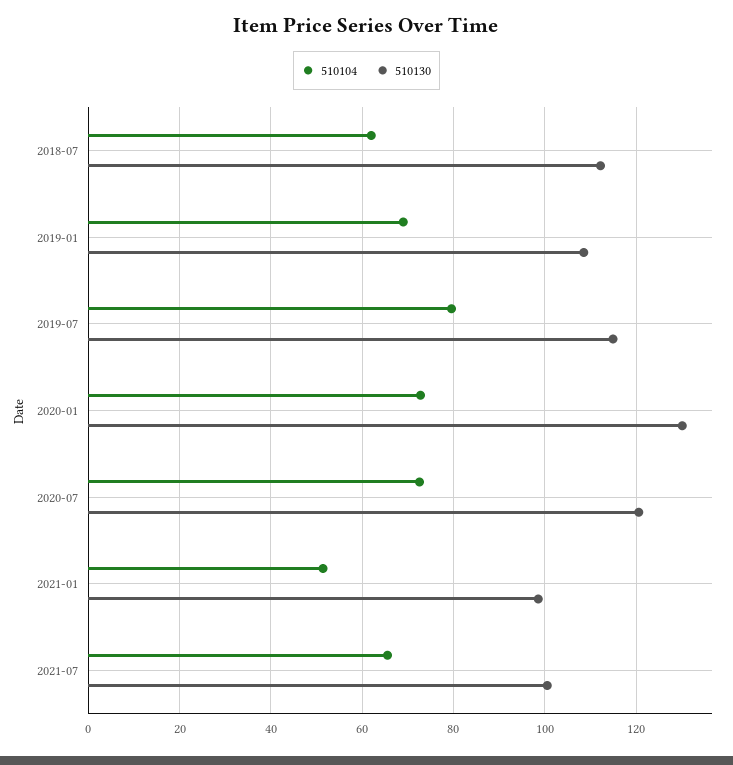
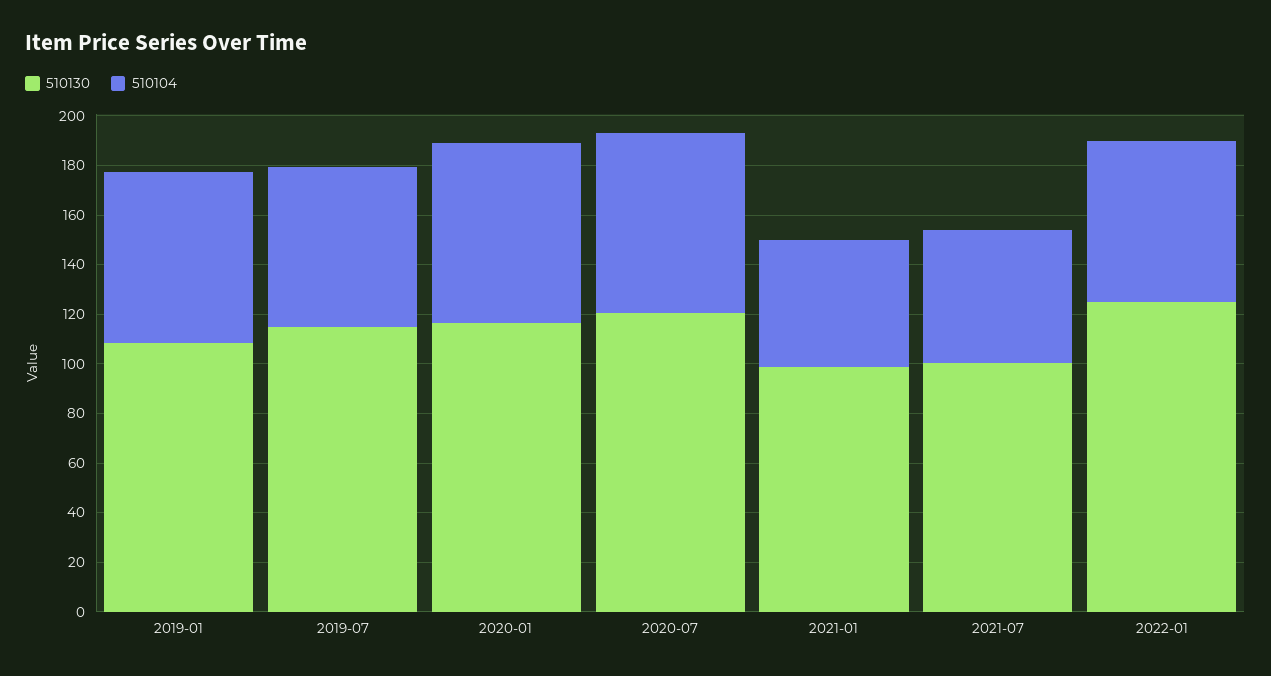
510104, 2018-07: 62 -> none
510130, 2018-07: 112 -> none
510104, 2019-07: 80 -> 65
510130, 2020-01: 130 -> 115
510104, 2021-07: 66 -> 55
510130, 2022-01: none -> 125
510104, 2022-01: none -> 65

